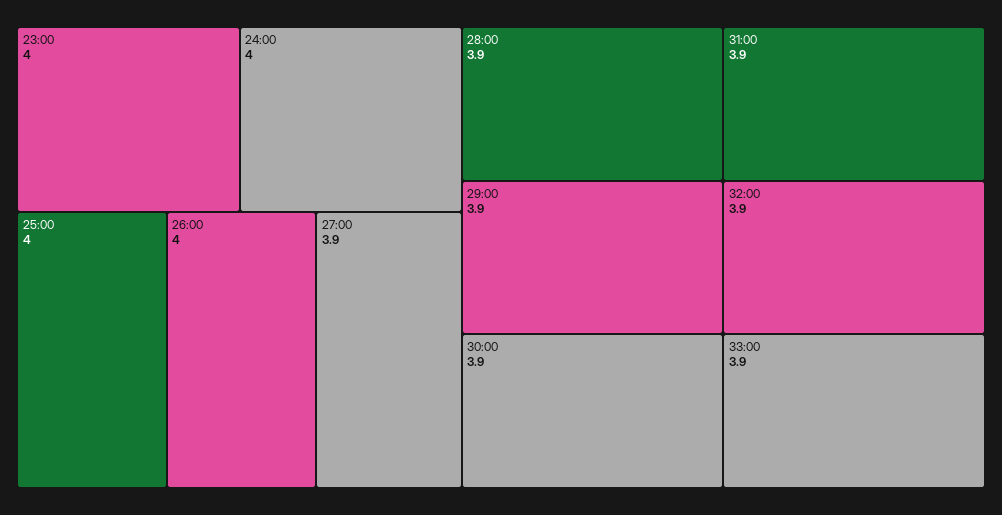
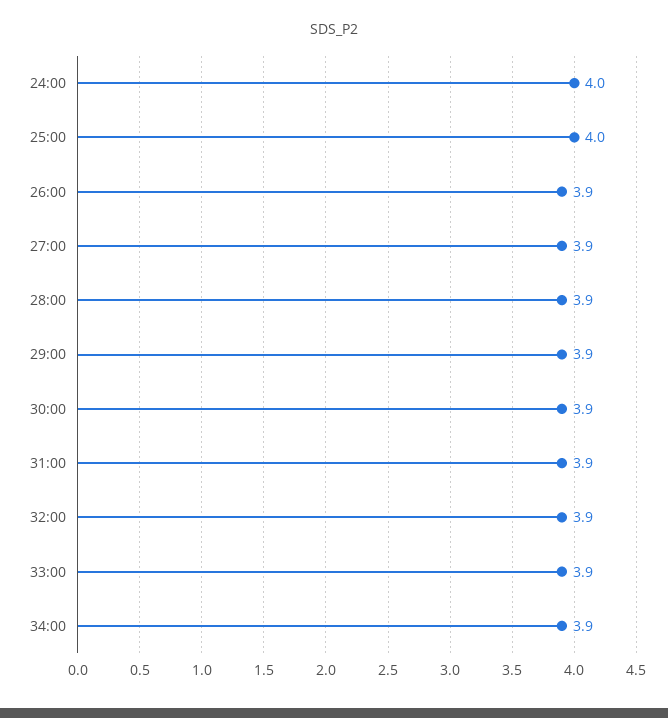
23:00: 4 -> none
26:00: 4 -> 3.9
34:00: none -> 3.9

